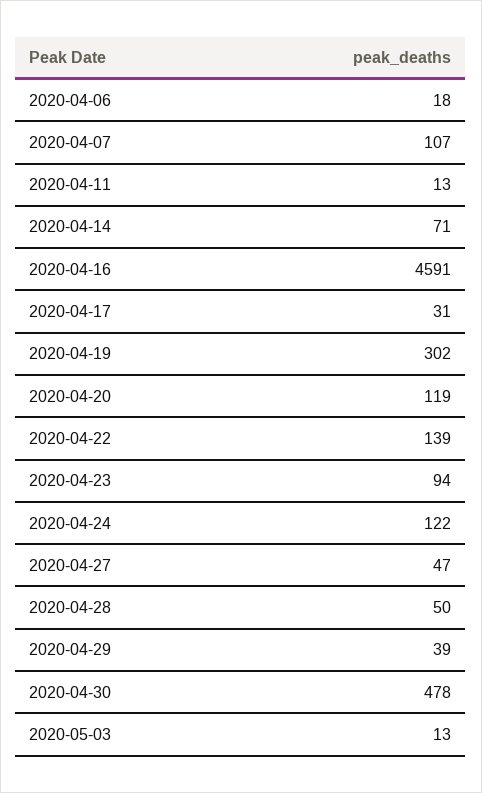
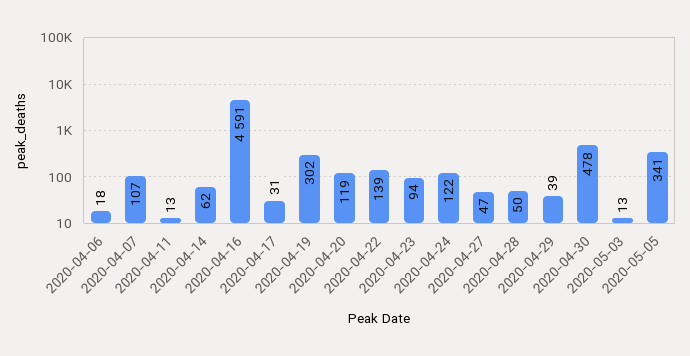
2020-04-14: 71 -> 62
2020-05-05: none -> 341

